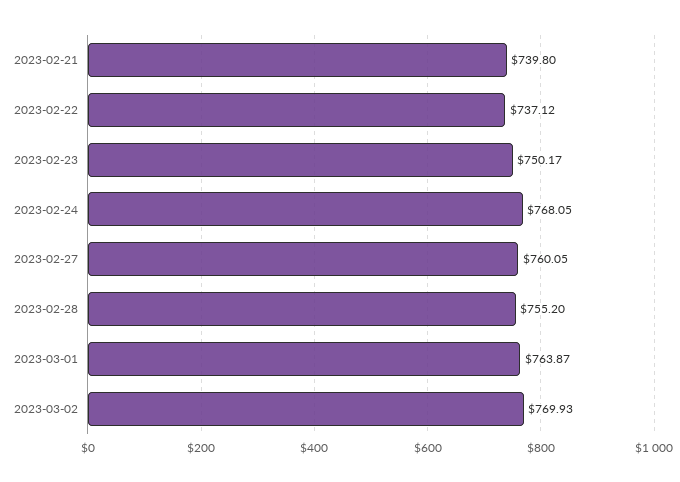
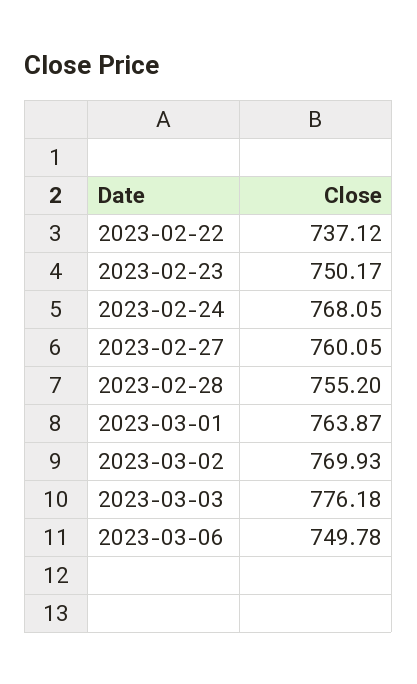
2023-02-21: 739.8 -> none
2023-03-03: none -> 776.18
2023-03-06: none -> 749.78

